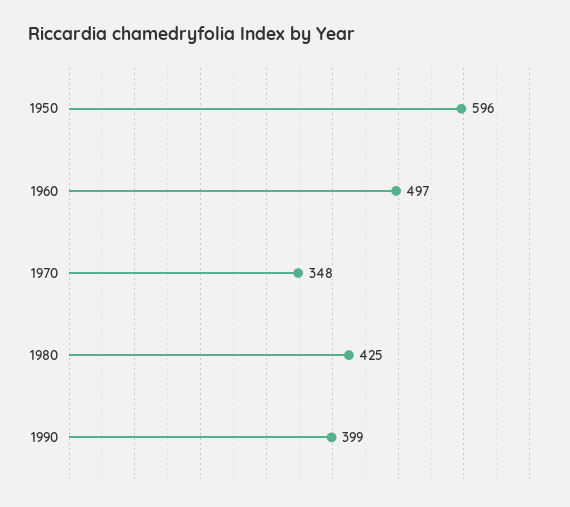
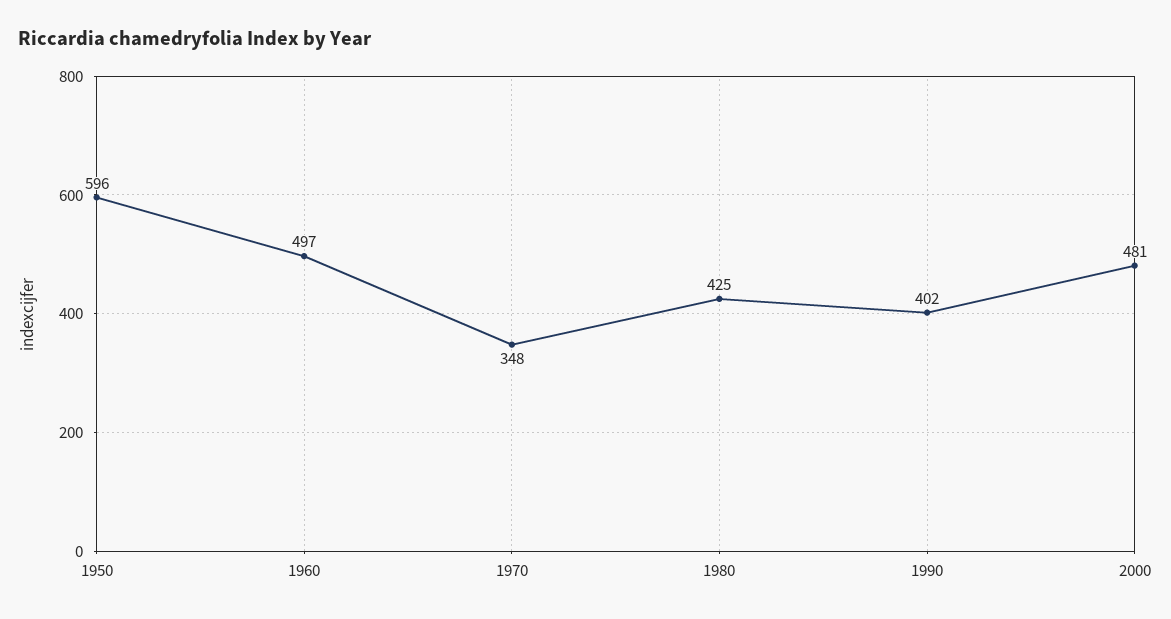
1990: 399 -> 402
2000: none -> 481

